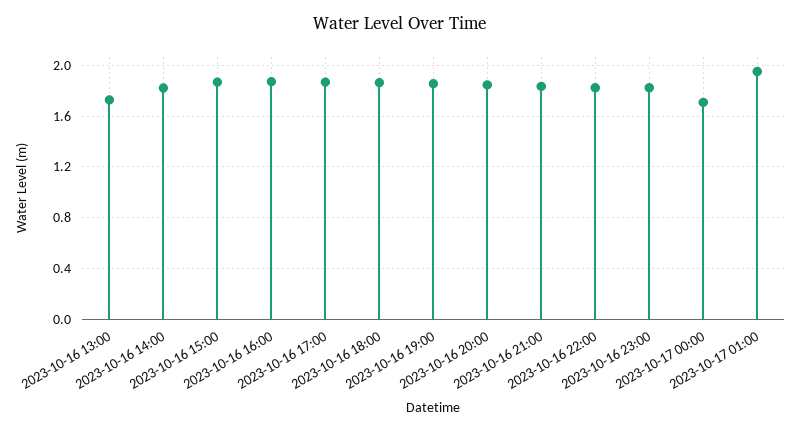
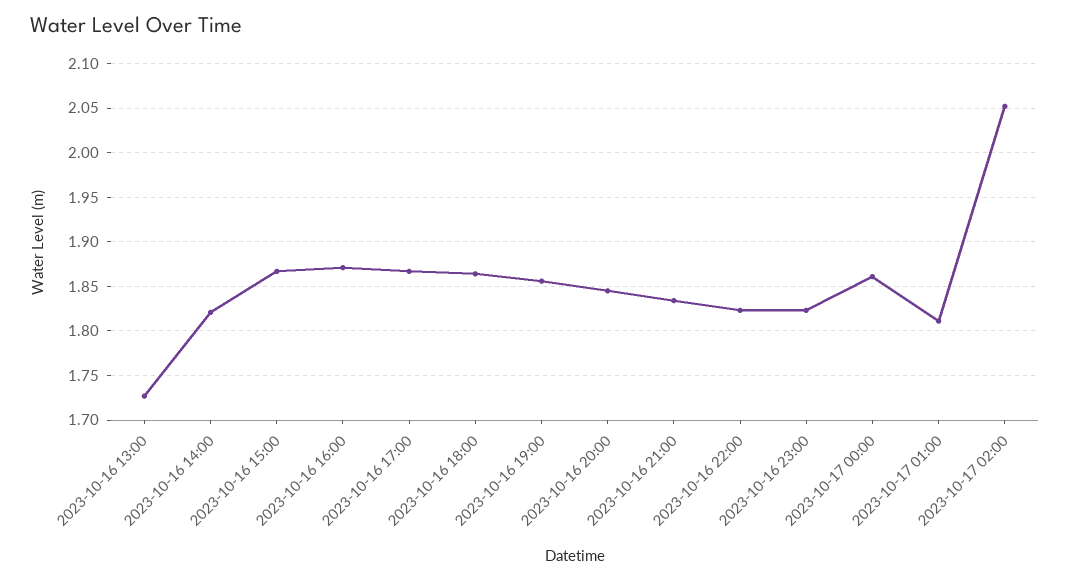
2023-10-17 00:00: 1.7 -> 1.86
2023-10-17 01:00: 1.95 -> 1.81
2023-10-17 02:00: none -> 2.05

